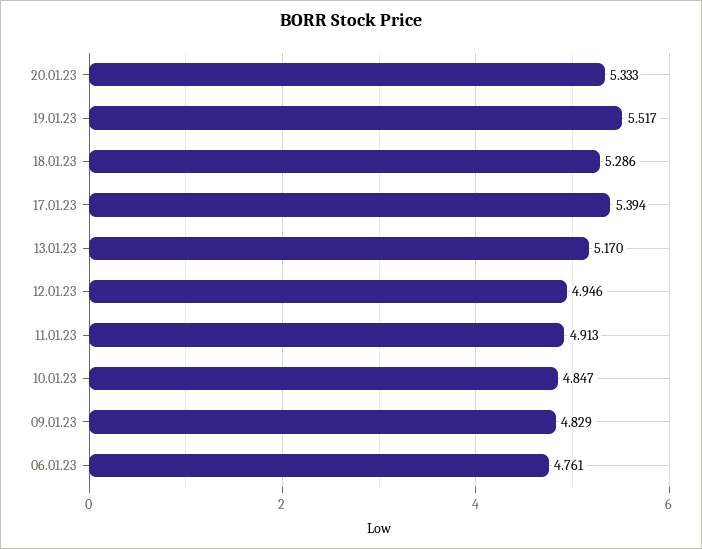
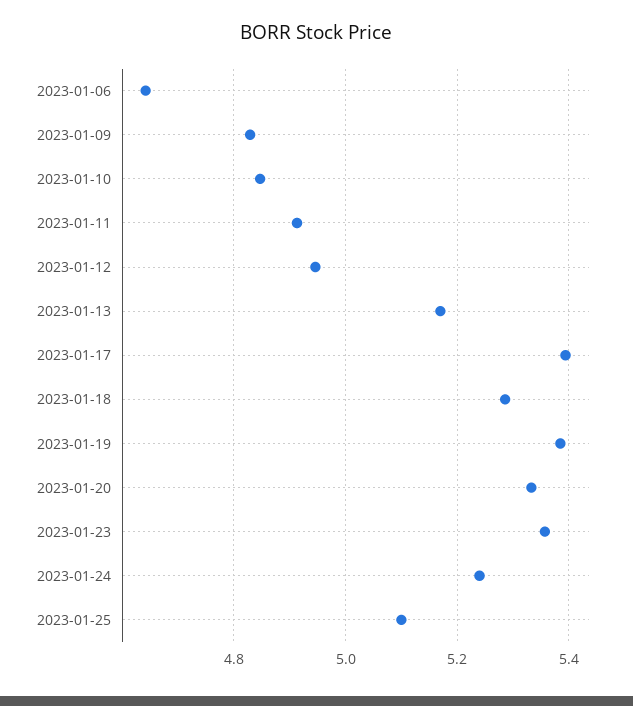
19.01.23: 5.517 -> 5.38
06.01.23: 4.761 -> 4.64
2023-01-23: none -> 5.36
2023-01-24: none -> 5.24
2023-01-25: none -> 5.1

